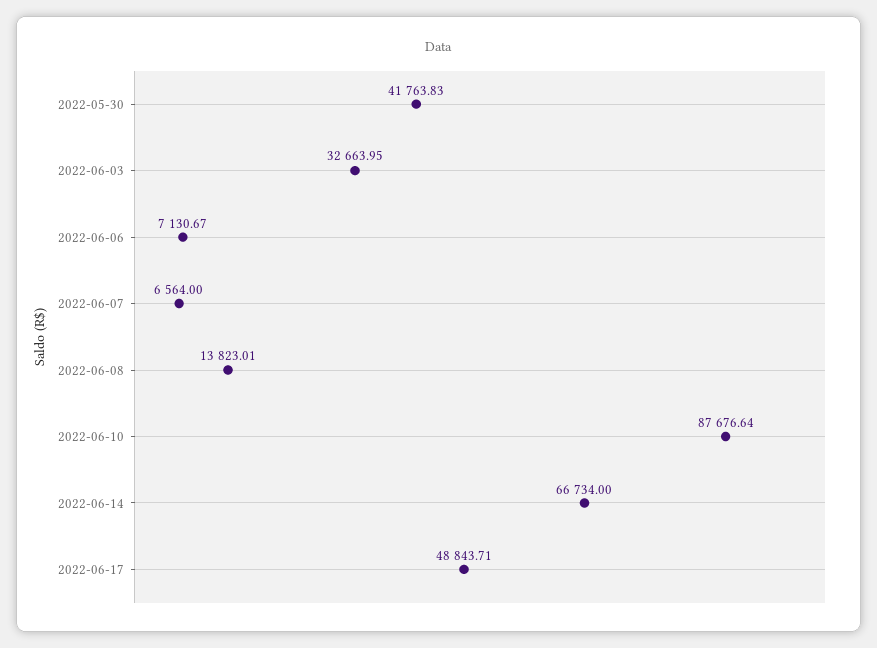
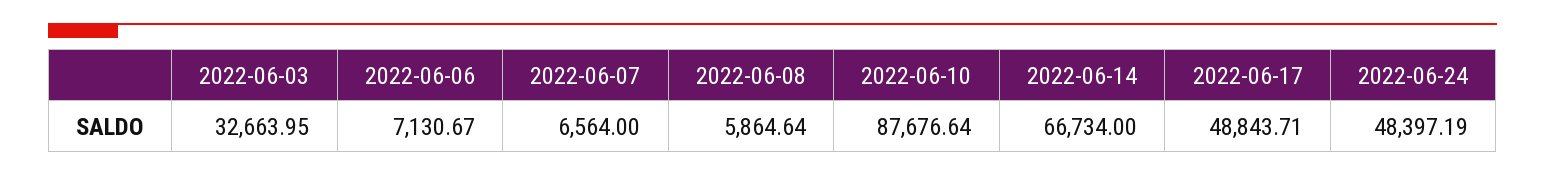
2022-05-30: 41763.83 -> none
2022-06-08: 13823.01 -> 5864.64
2022-06-24: none -> 48397.19

